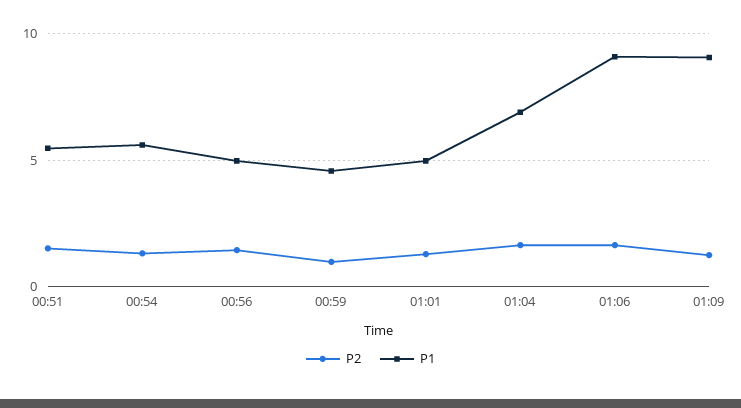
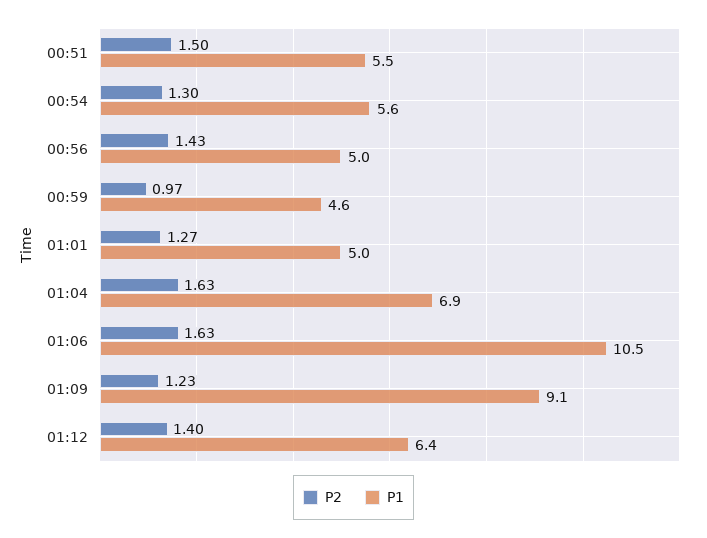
P1, 01:06: 9 -> 10.5
P2, 01:12: none -> 1.4
P1, 01:12: none -> 6.4

